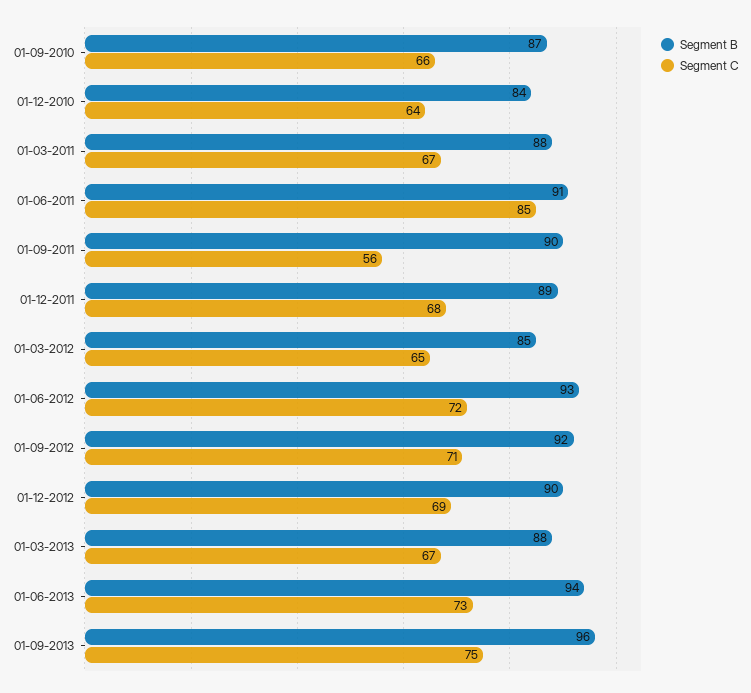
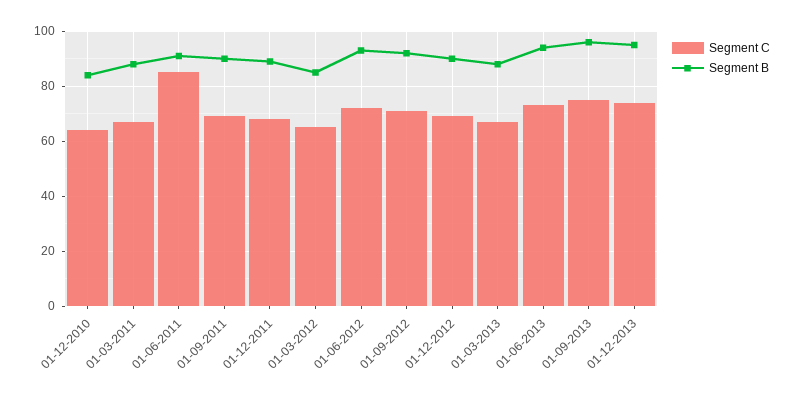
Segment B, 01-09-2010: 87 -> none
Segment C, 01-09-2010: 66 -> none
Segment C, 01-09-2011: 56 -> 70
Segment C, 01-12-2013: none -> 75
Segment B, 01-12-2013: none -> 95

